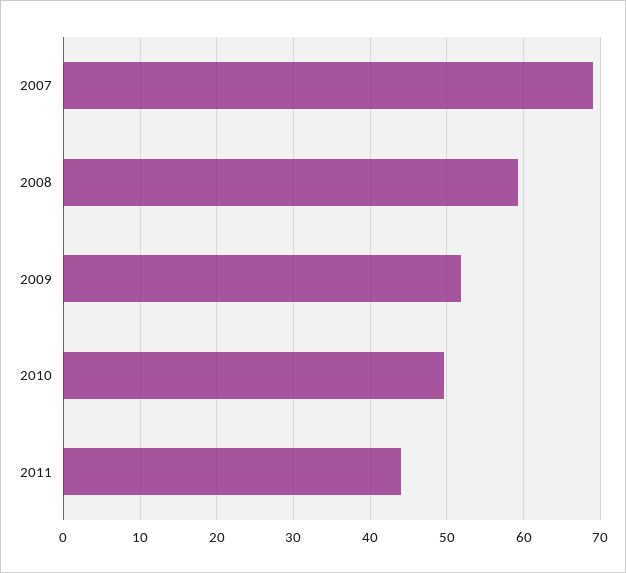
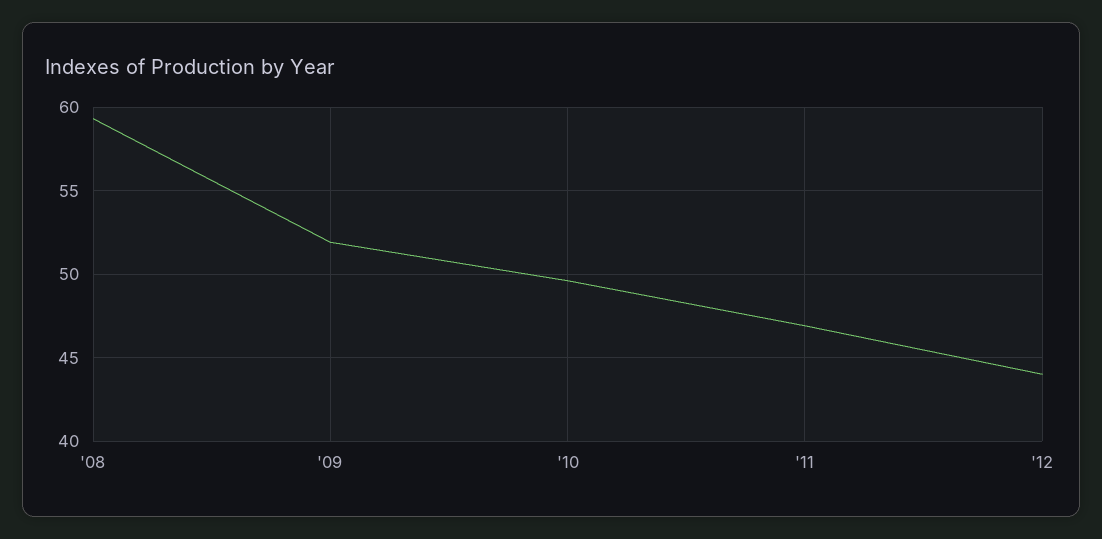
2007: 69 -> none
2011: 44 -> 47
'12: none -> 44

